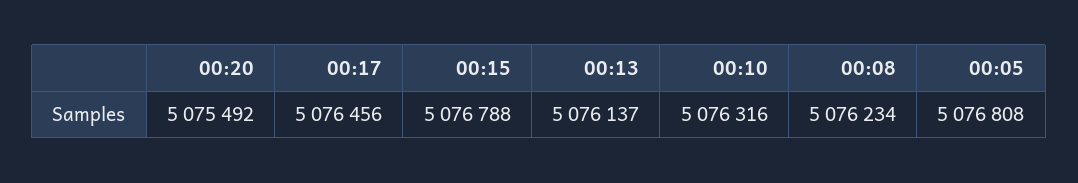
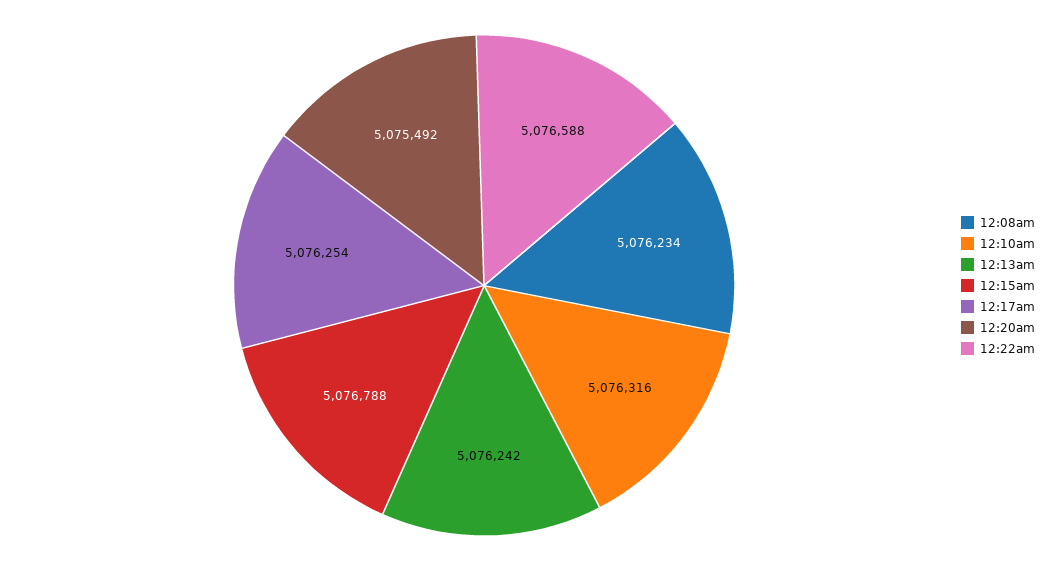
00:17: 5076456 -> 5076254
00:13: 5076137 -> 5076242
00:05: 5076808 -> none
12:22am: none -> 5076588

